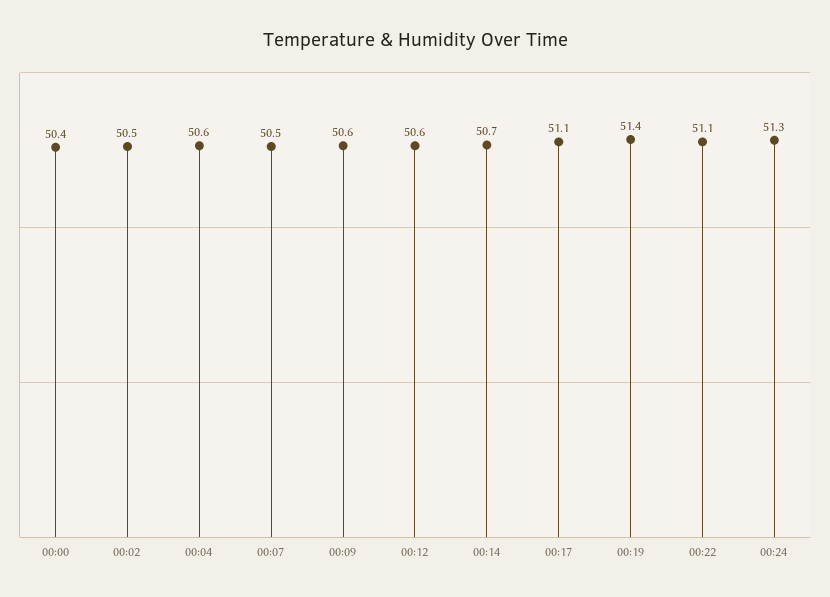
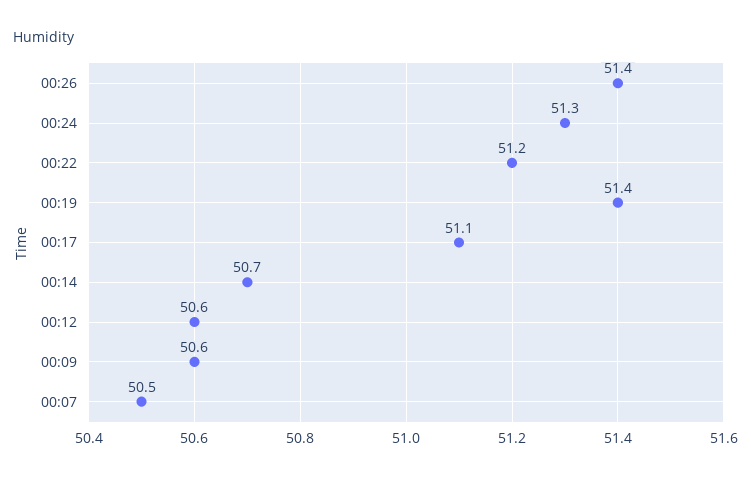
00:00: 50.4 -> none
00:02: 50.5 -> none
00:04: 50.6 -> none
00:22: 51.1 -> 51.2
00:26: none -> 51.4

